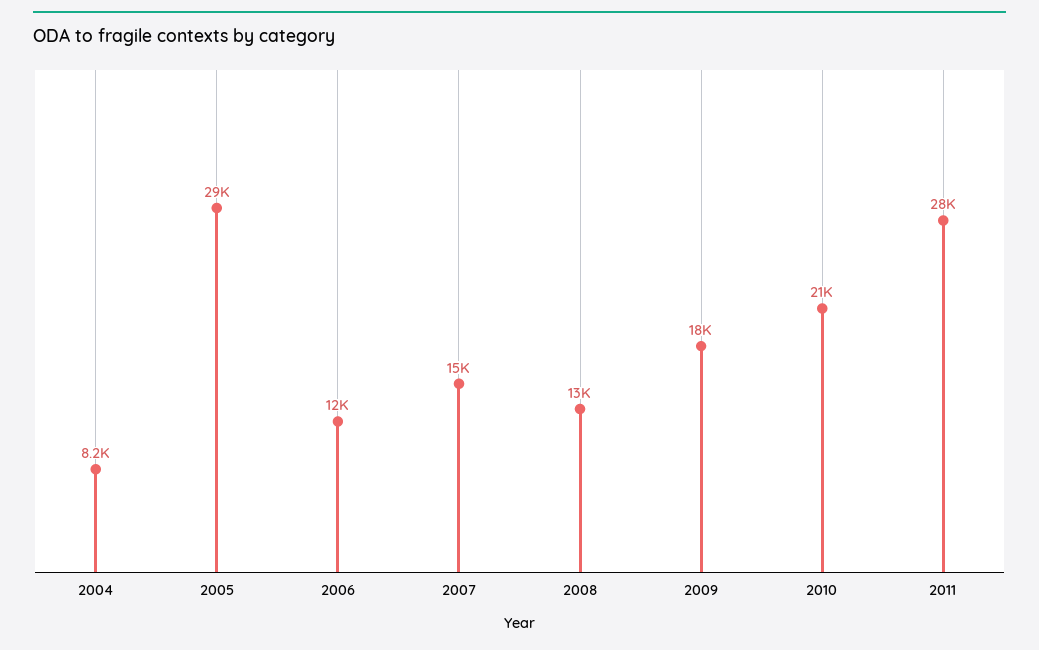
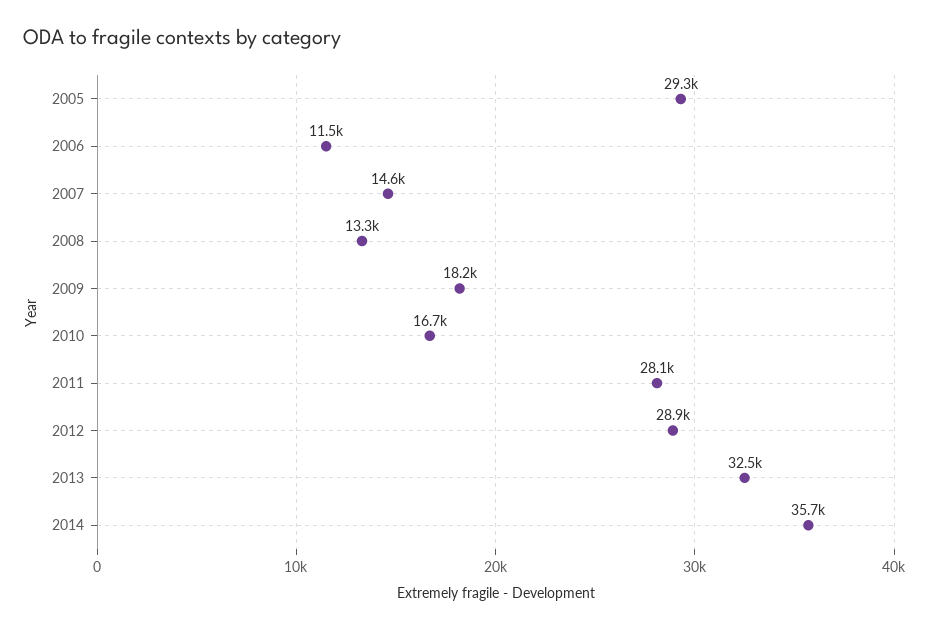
2004: 8200 -> none
2010: 21000 -> 16700
2012: none -> 28900
2013: none -> 32500
2014: none -> 35700

